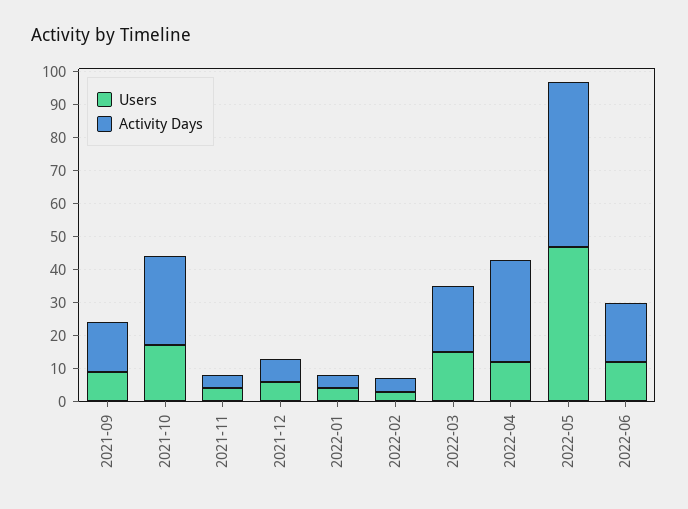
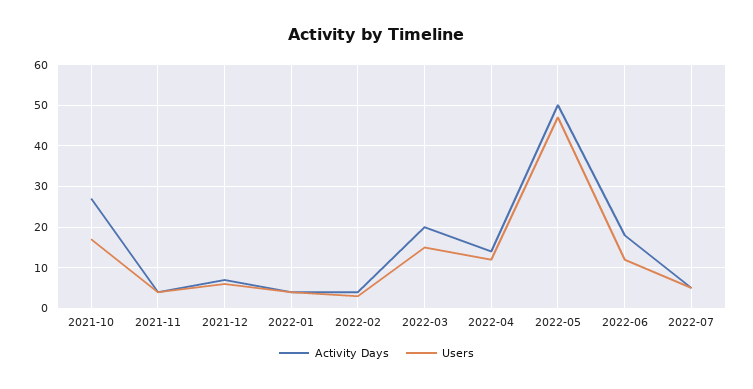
Users, 2021-09: 10 -> none
Activity Days, 2021-09: 15 -> none
Activity Days, 2022-04: 30 -> 15
Activity Days, 2022-07: none -> 5
Users, 2022-07: none -> 5

